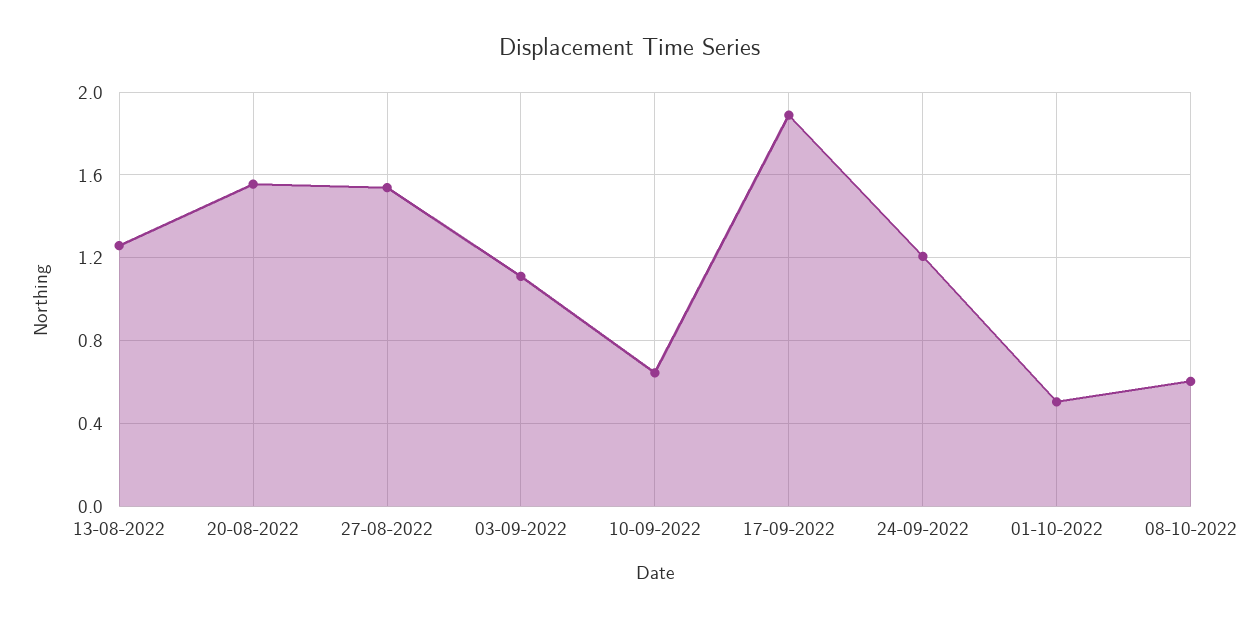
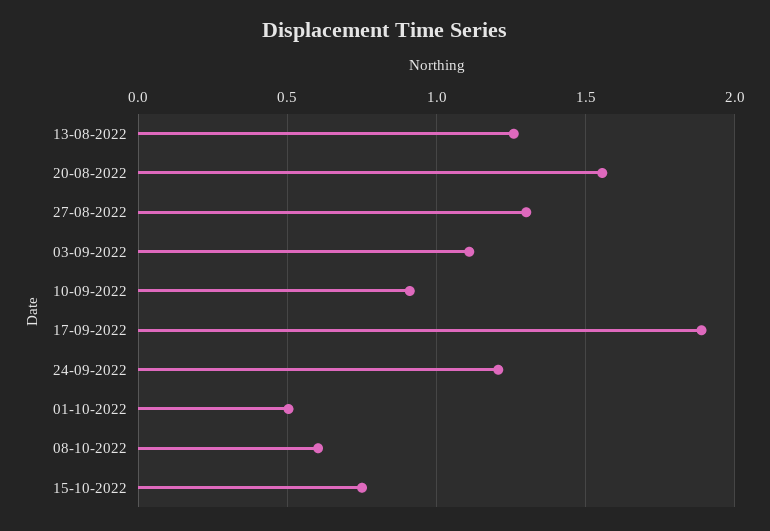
27-08-2022: 1.55 -> 1.3
10-09-2022: 0.65 -> 0.9
15-10-2022: none -> 0.75

